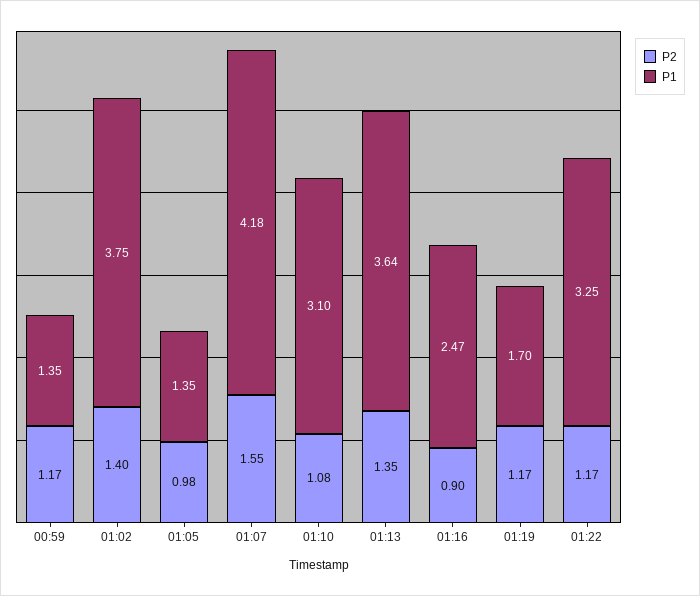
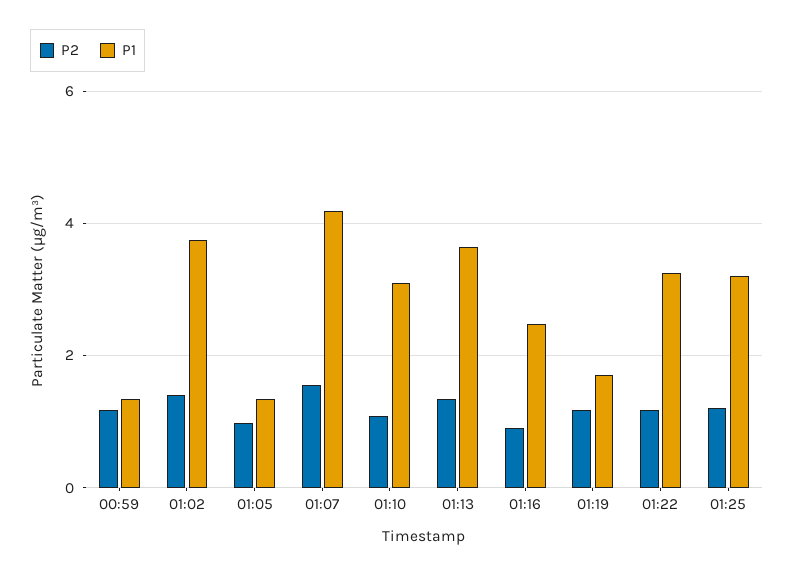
P2, 01:25: none -> 1.2
P1, 01:25: none -> 3.2

